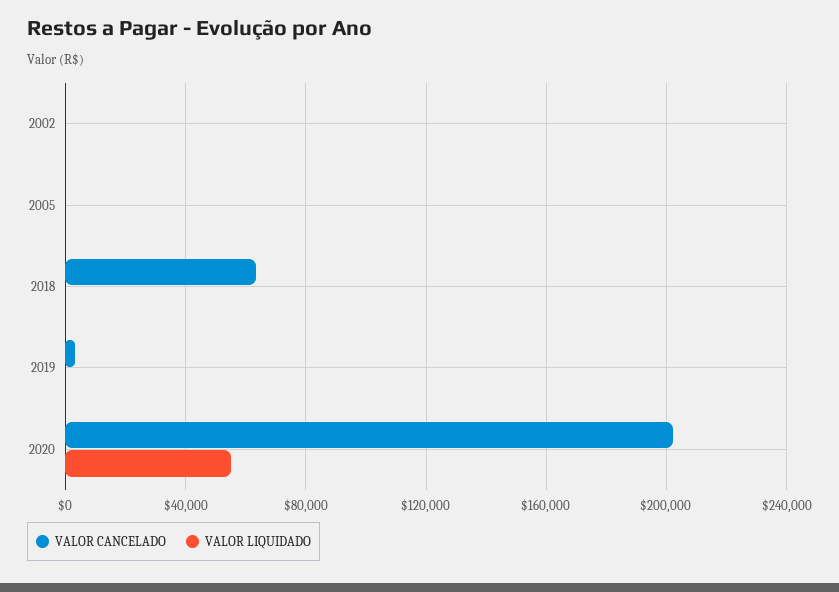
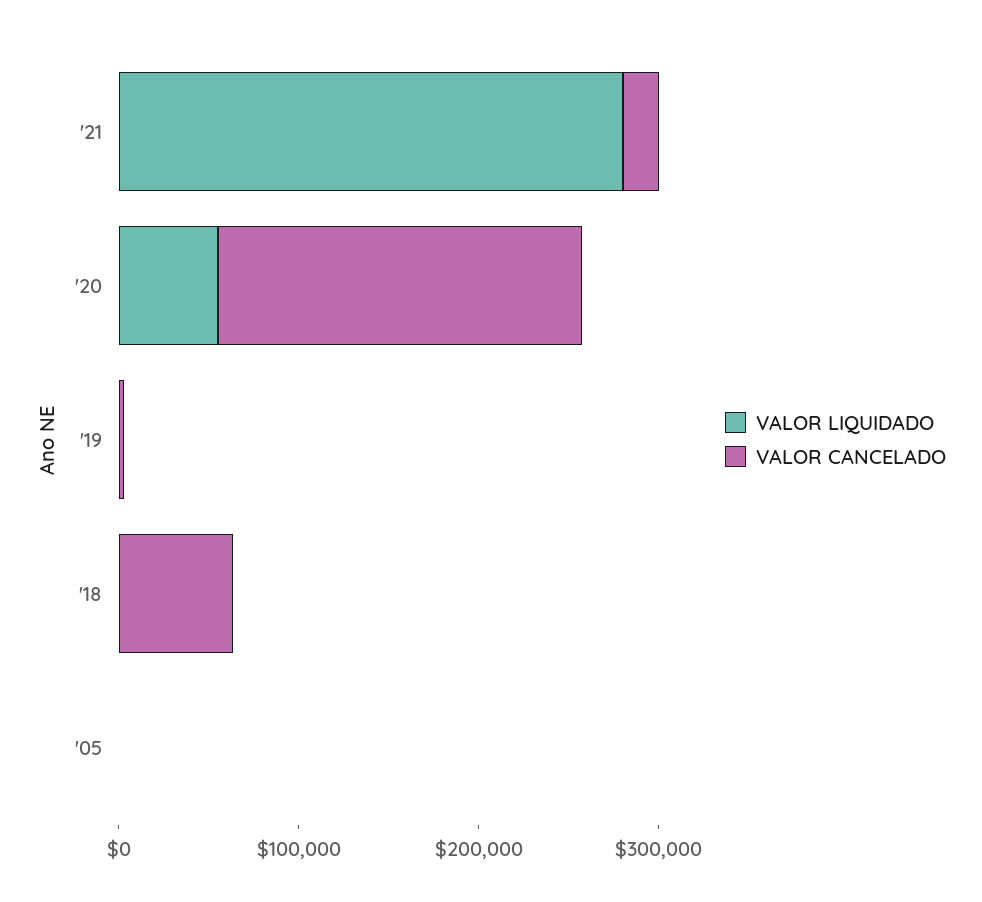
VALOR CANCELADO, 2002: 0 -> none
VALOR LIQUIDADO, 2002: 0 -> none
VALOR LIQUIDADO, '21: none -> 280000
VALOR CANCELADO, '21: none -> 20000

